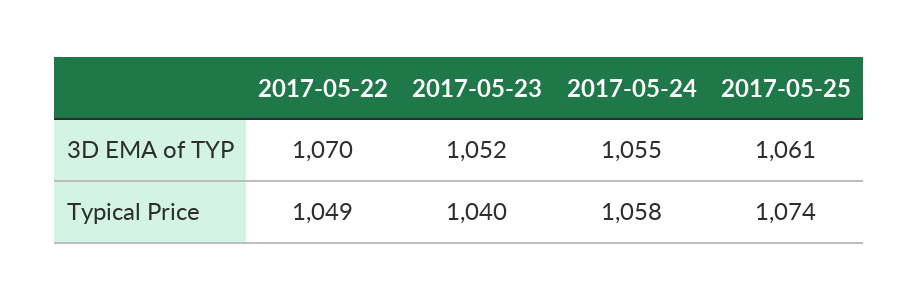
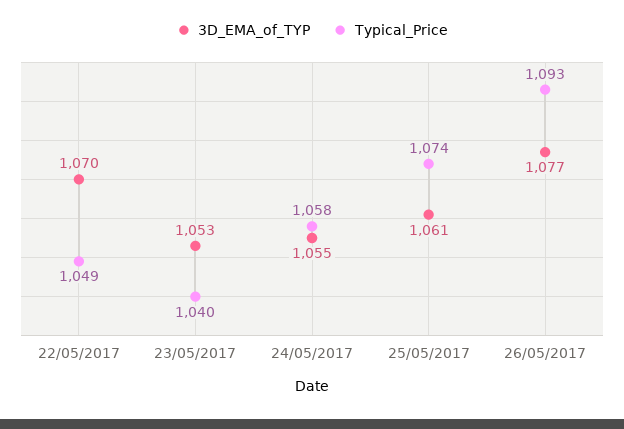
3D EMA of TYP, 2017-05-23: 1052 -> 1053
3D EMA of TYP, 26/05/2017: none -> 1077
Typical Price, 26/05/2017: none -> 1093

